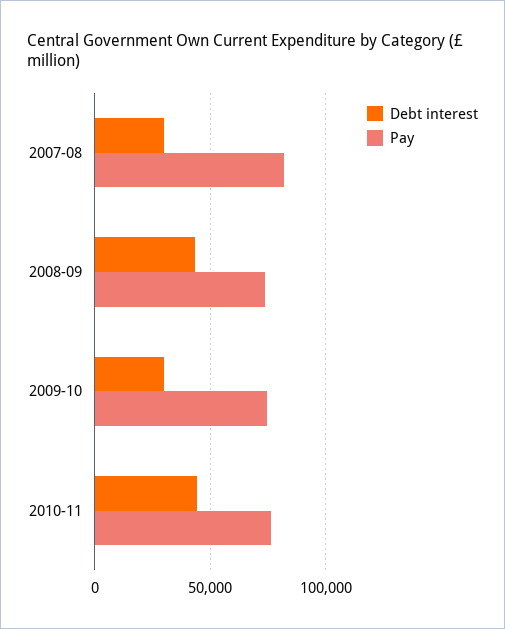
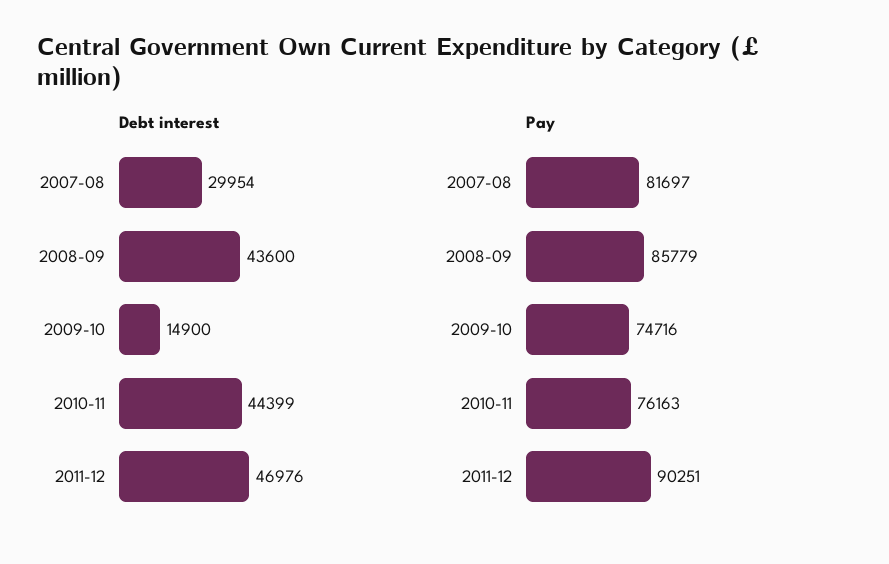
Pay, 2008-09: 75000 -> 85779
Debt interest, 2009-10: 30000 -> 14900
Debt interest, 2011-12: none -> 46976
Pay, 2011-12: none -> 90251

